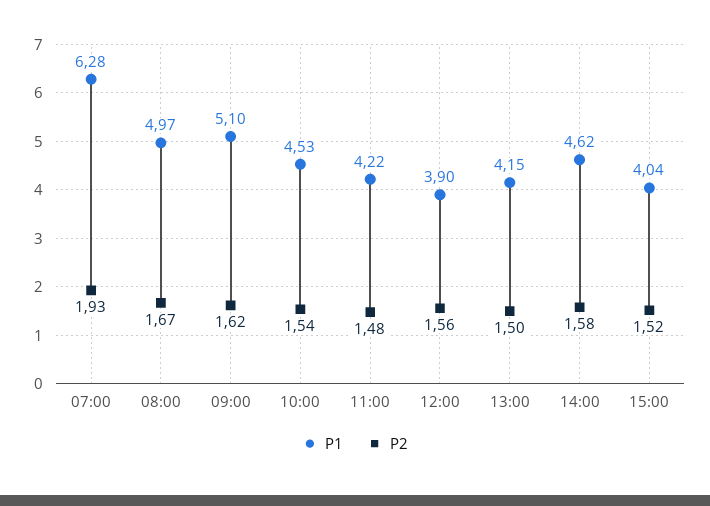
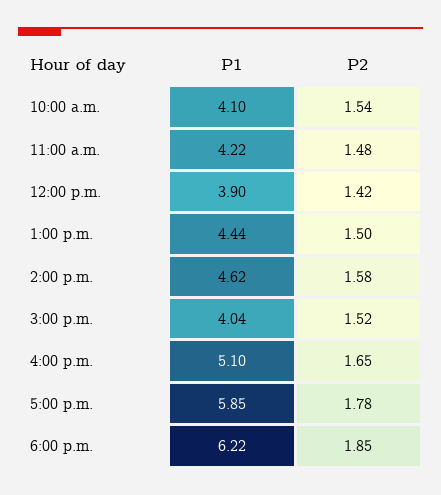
P1, 07:00: 6.28 -> none
P2, 07:00: 1.93 -> none
P1, 08:00: 4.97 -> none
P2, 08:00: 1.67 -> none
P1, 09:00: 5.1 -> none
P2, 09:00: 1.62 -> none
P1, 10:00: 4.53 -> 4.1
P2, 12:00: 1.56 -> 1.42
P1, 13:00: 4.15 -> 4.44
P1, 4:00 p.m.: none -> 5.1
P2, 4:00 p.m.: none -> 1.65
P1, 5:00 p.m.: none -> 5.85
P2, 5:00 p.m.: none -> 1.78
P1, 6:00 p.m.: none -> 6.22
P2, 6:00 p.m.: none -> 1.85

